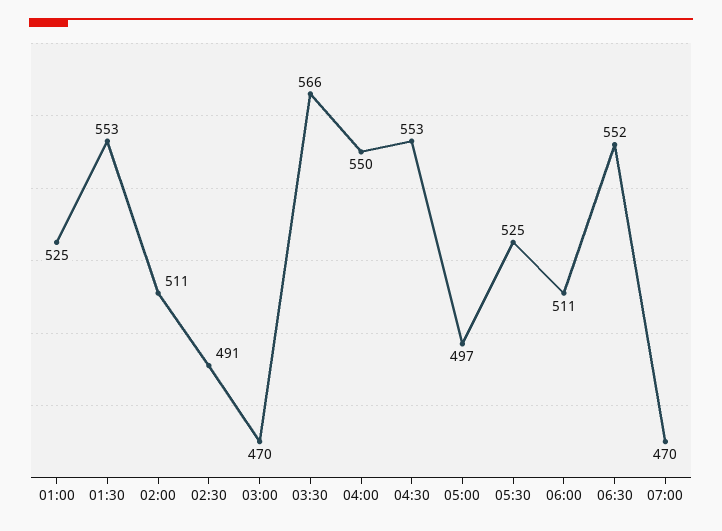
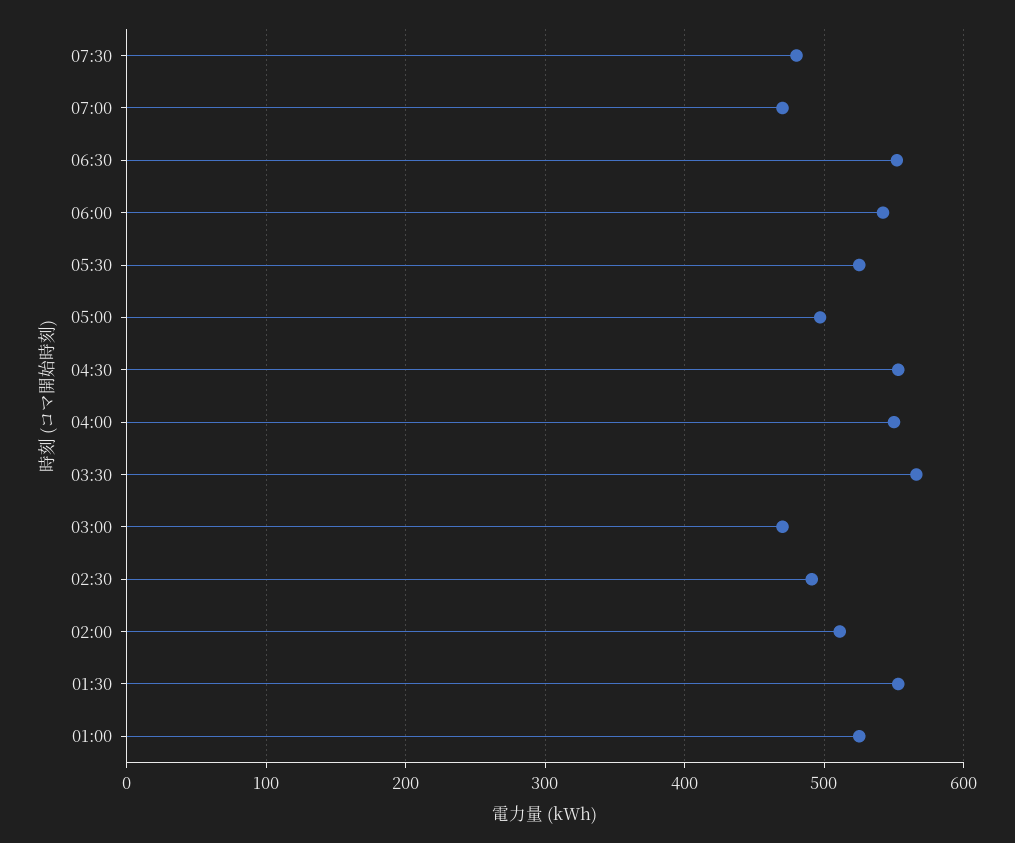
06:00: 511 -> 540
07:30: none -> 480

